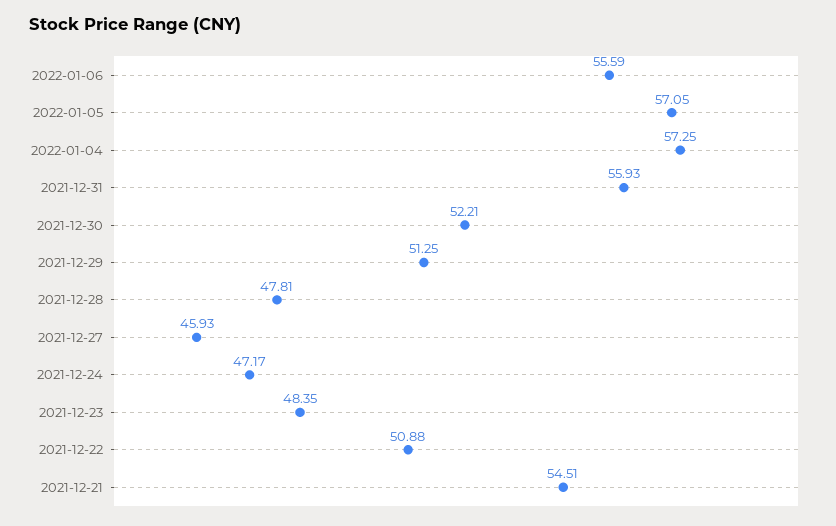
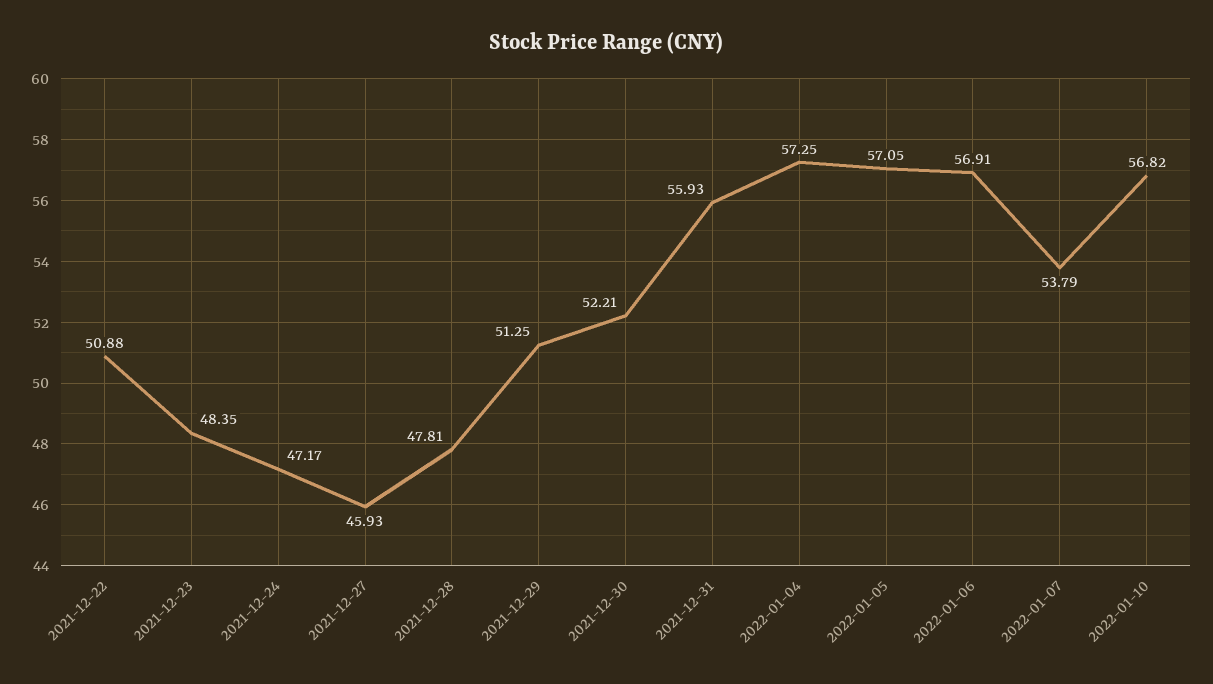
2022-01-06: 55.59 -> 56.91
2021-12-21: 54.51 -> none
2022-01-07: none -> 53.79
2022-01-10: none -> 56.82

